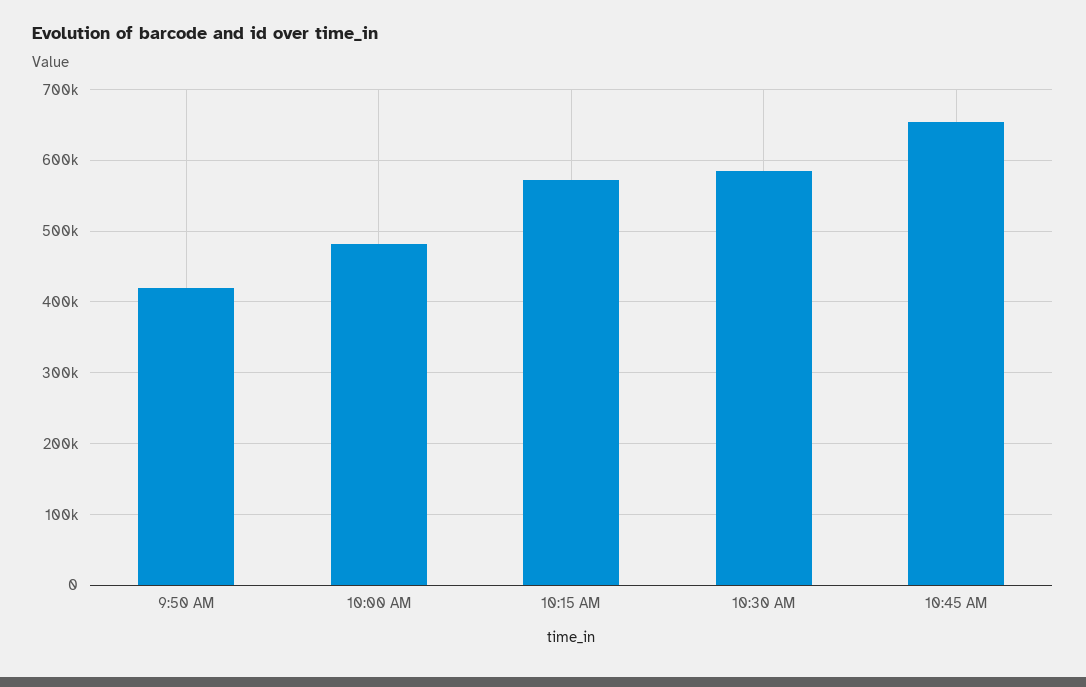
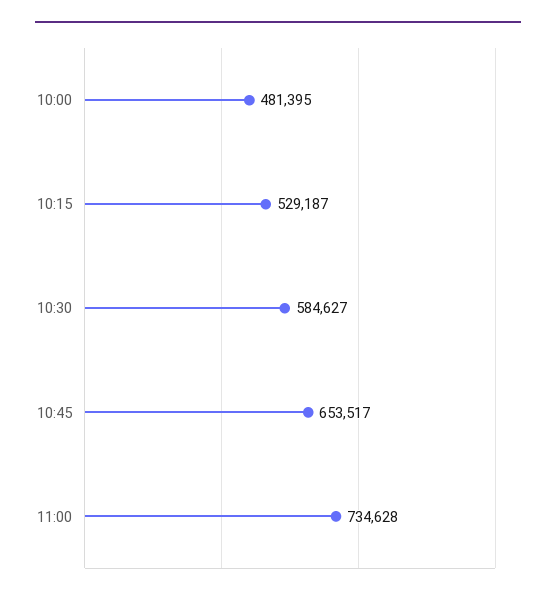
9:50 AM: 420000 -> none
10:15 AM: 570000 -> 529187
11:00: none -> 734628

